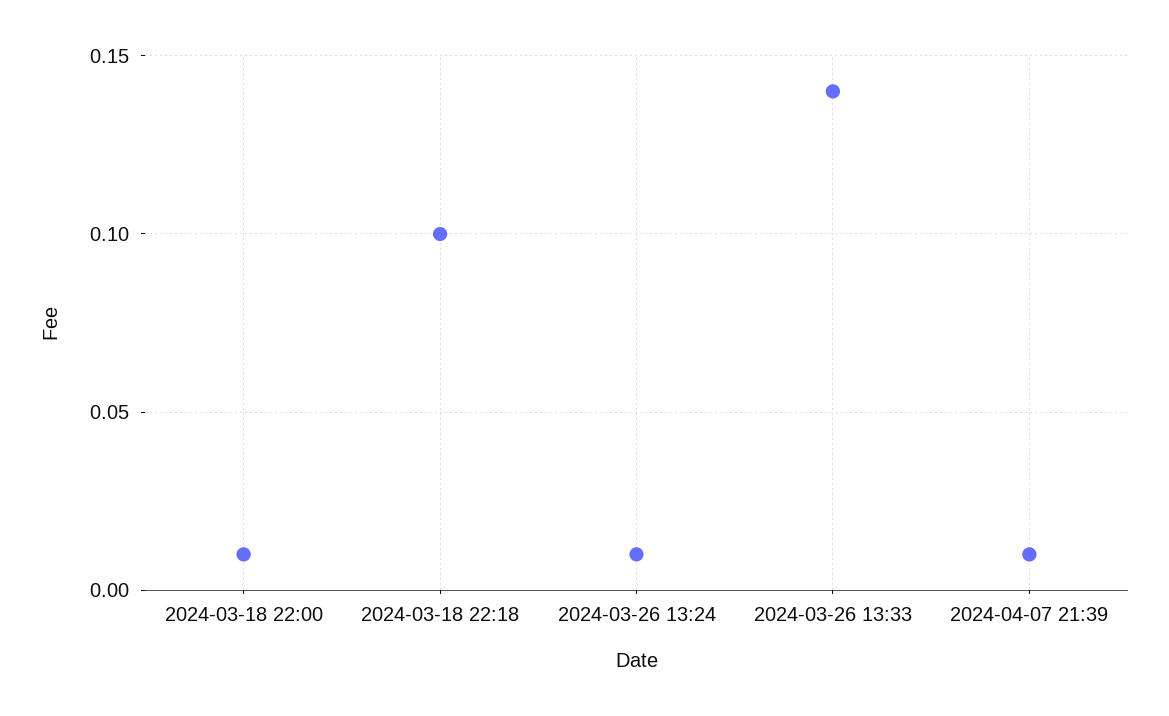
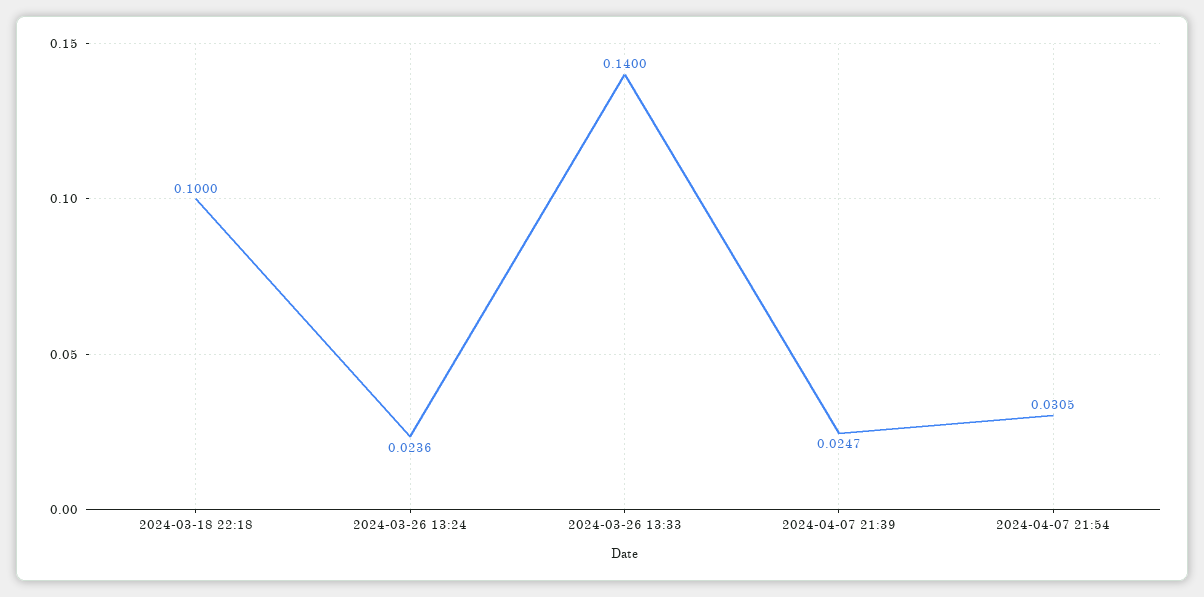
2024-03-18 22:00: 0.01 -> none
2024-03-26 13:24: 0.01 -> 0.0236
2024-04-07 21:39: 0.01 -> 0.0247
2024-04-07 21:54: none -> 0.0305

